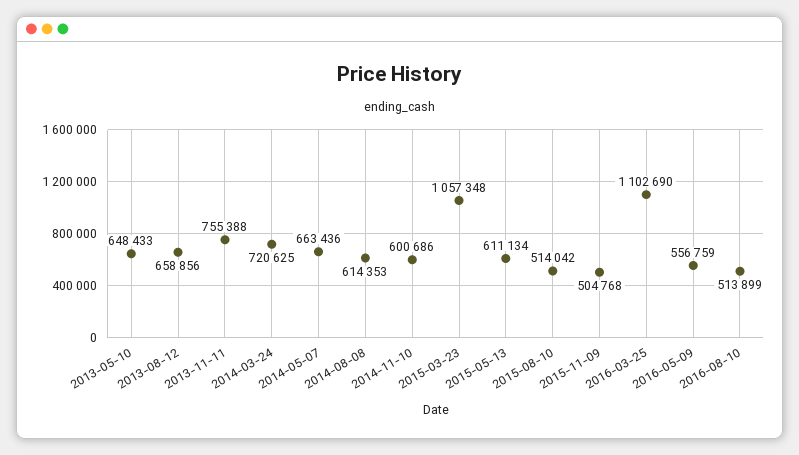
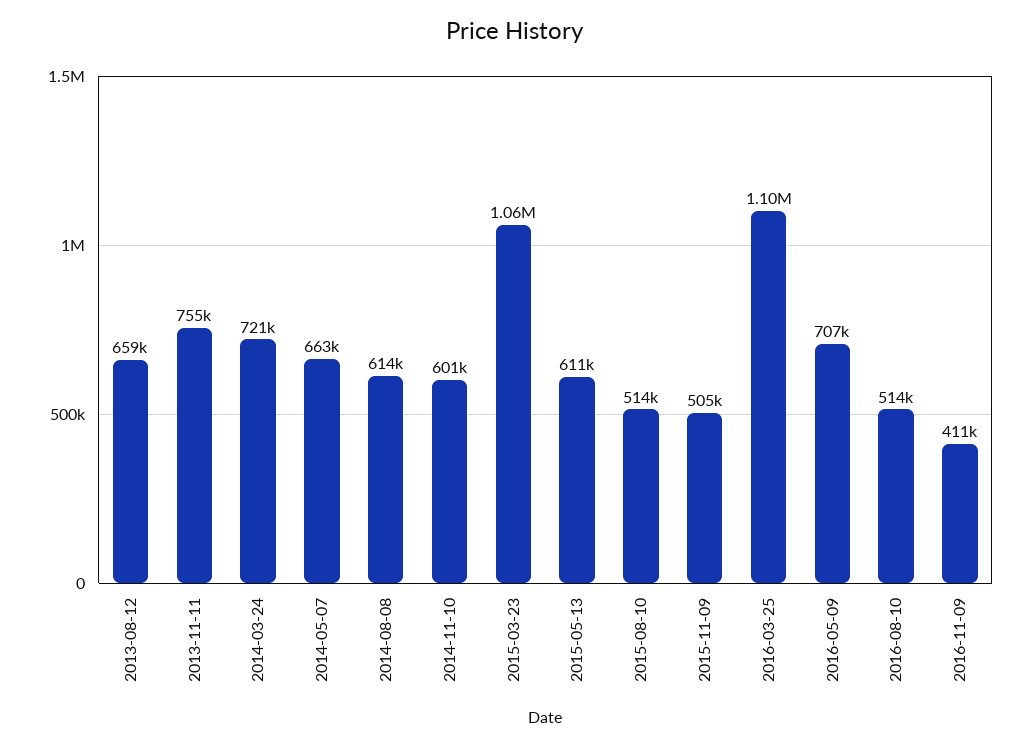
2013-05-10: 648433 -> none
2016-05-09: 556759 -> 707000
2016-11-09: none -> 411000

